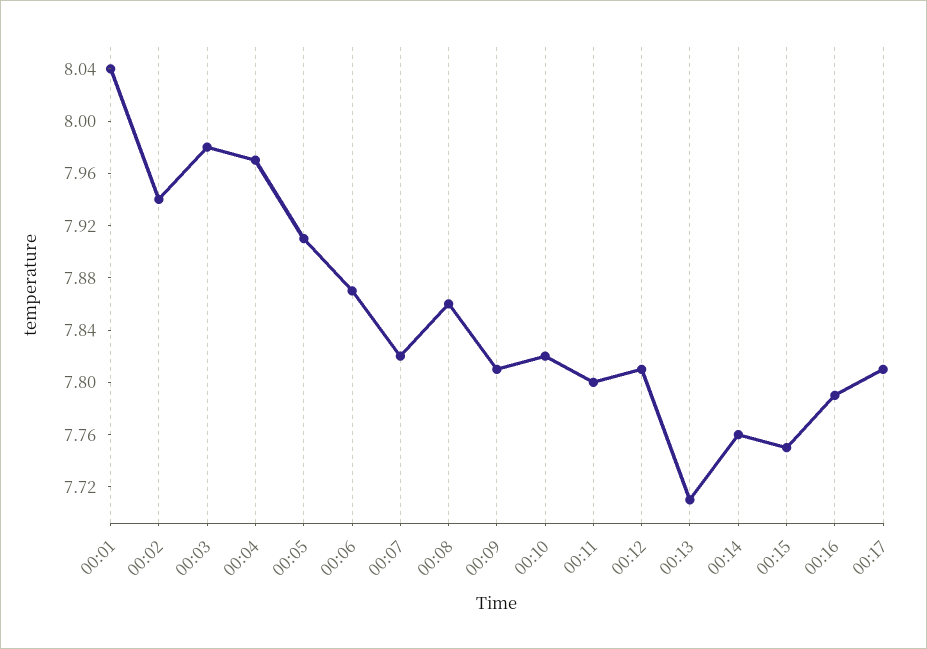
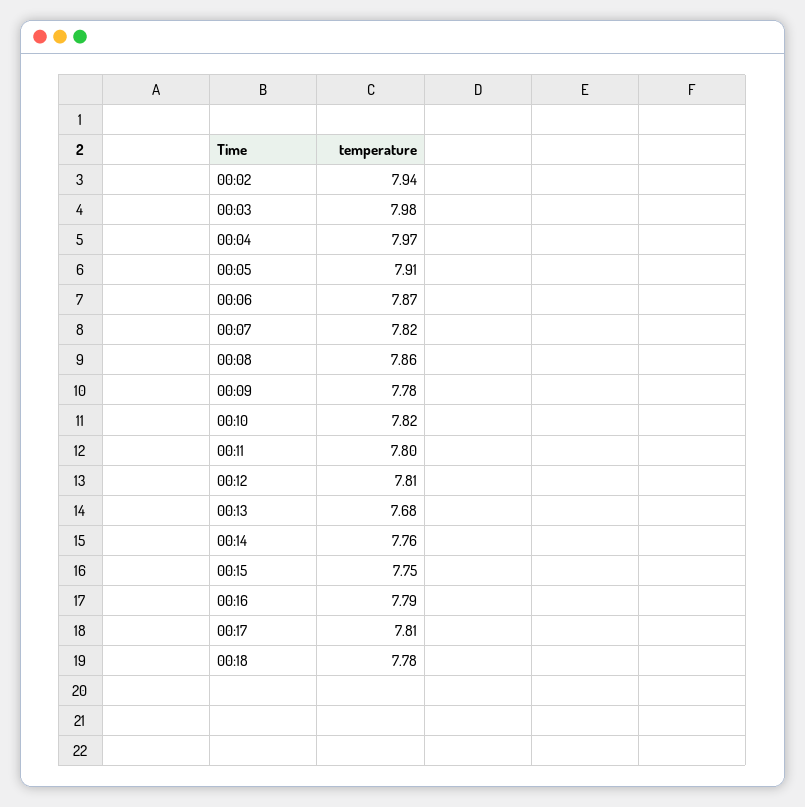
00:01: 8.04 -> none
00:09: 7.81 -> 7.78
00:13: 7.71 -> 7.68
00:18: none -> 7.78

